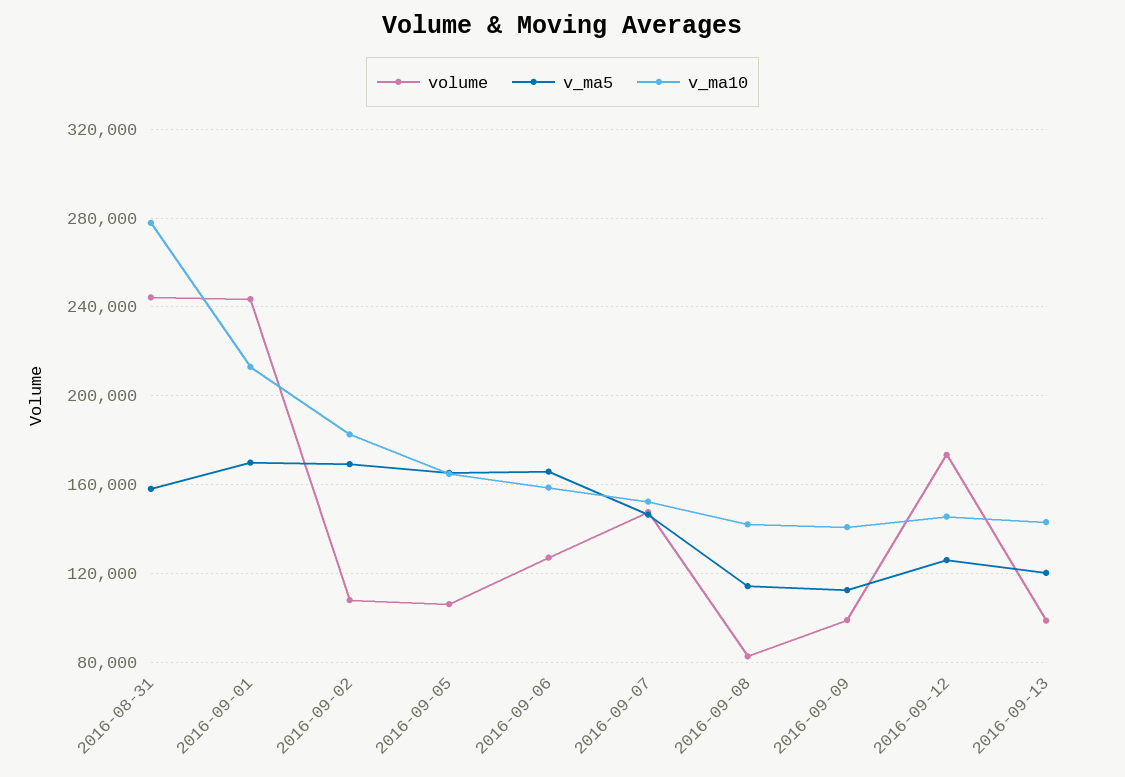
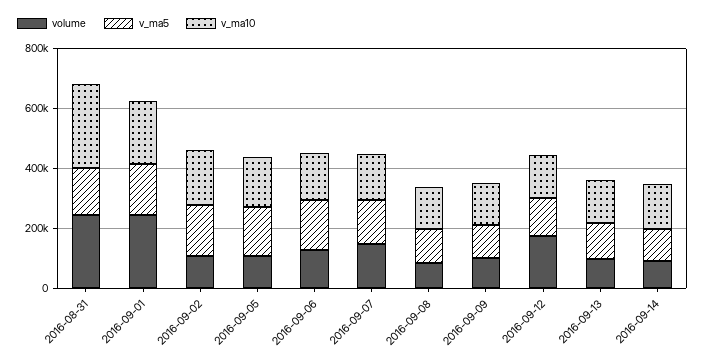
volume, 2016-09-14: none -> 100000
v_ma5, 2016-09-14: none -> 100000
v_ma10, 2016-09-14: none -> 150000

